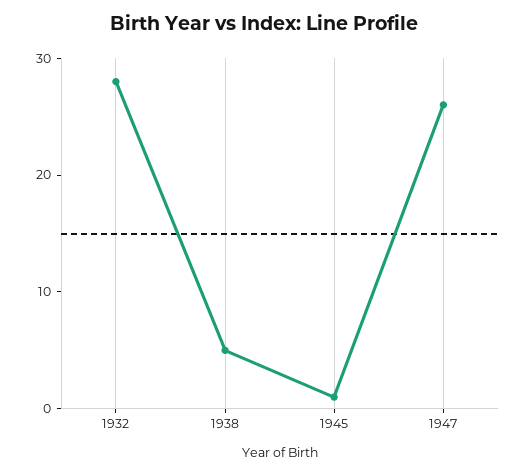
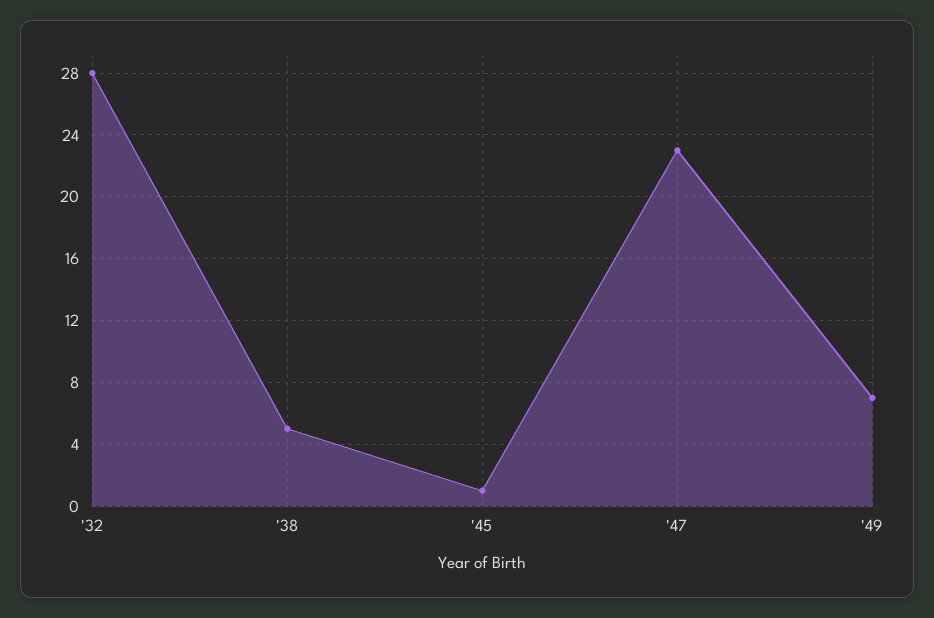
1947: 26 -> 23
'49: none -> 7

